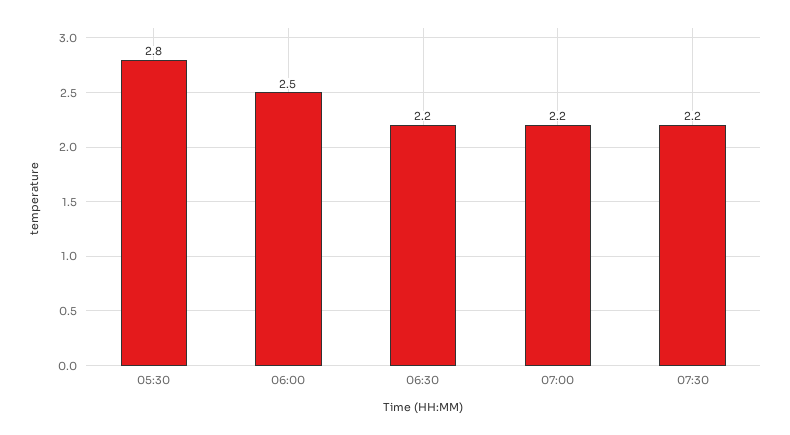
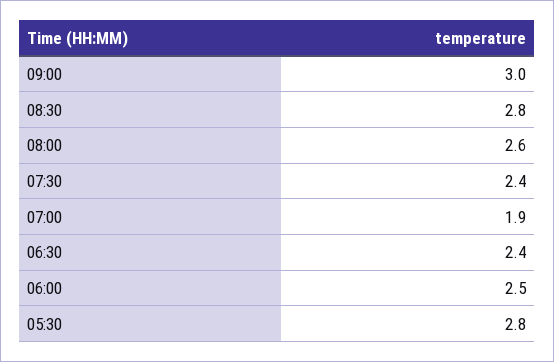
06:30: 2.2 -> 2.4
07:00: 2.2 -> 1.9
07:30: 2.2 -> 2.4
09:00: none -> 3
08:30: none -> 2.8
08:00: none -> 2.6

